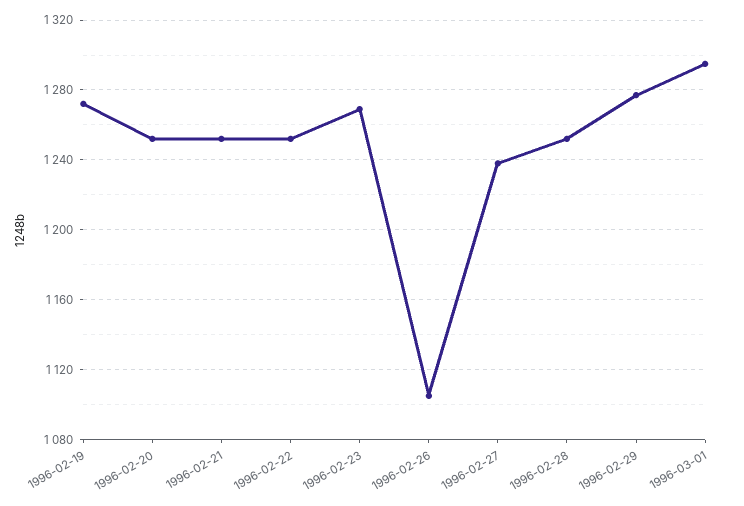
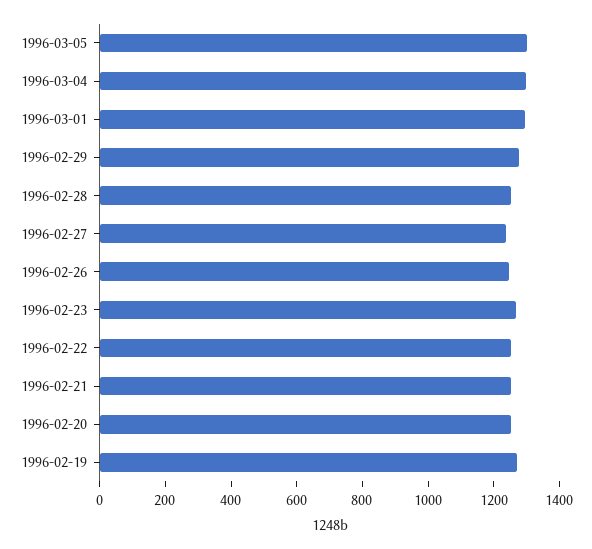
1996-02-26: 1105 -> 1250
1996-03-05: none -> 1300
1996-03-04: none -> 1300

